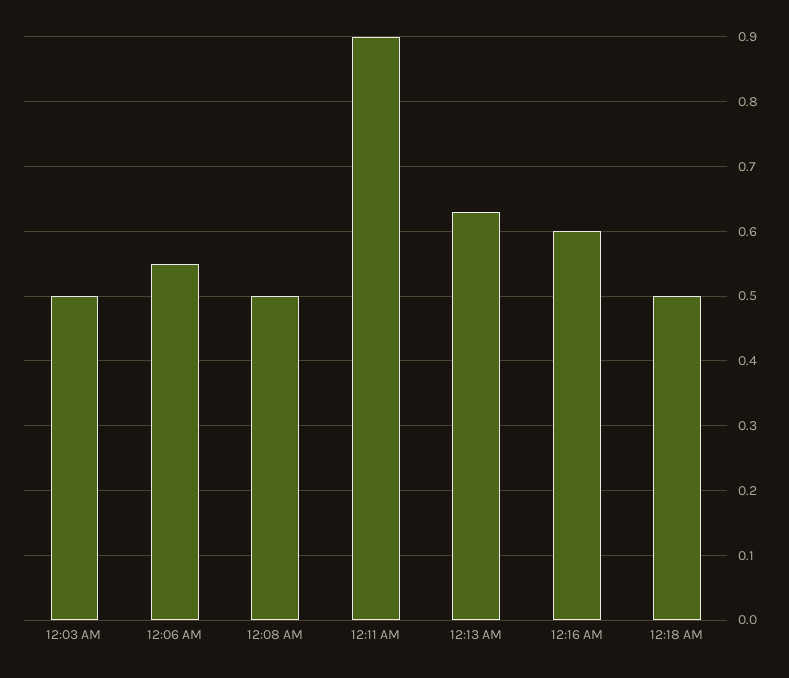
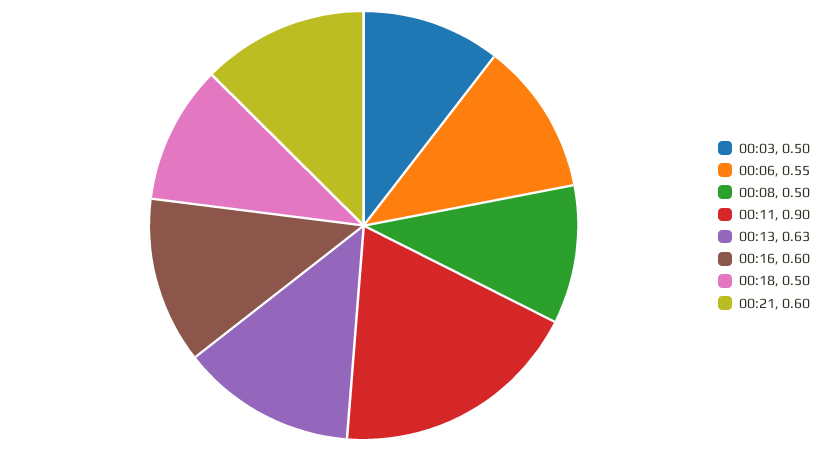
00:21: none -> 0.6

